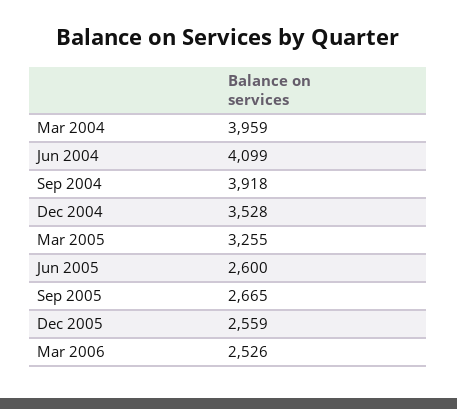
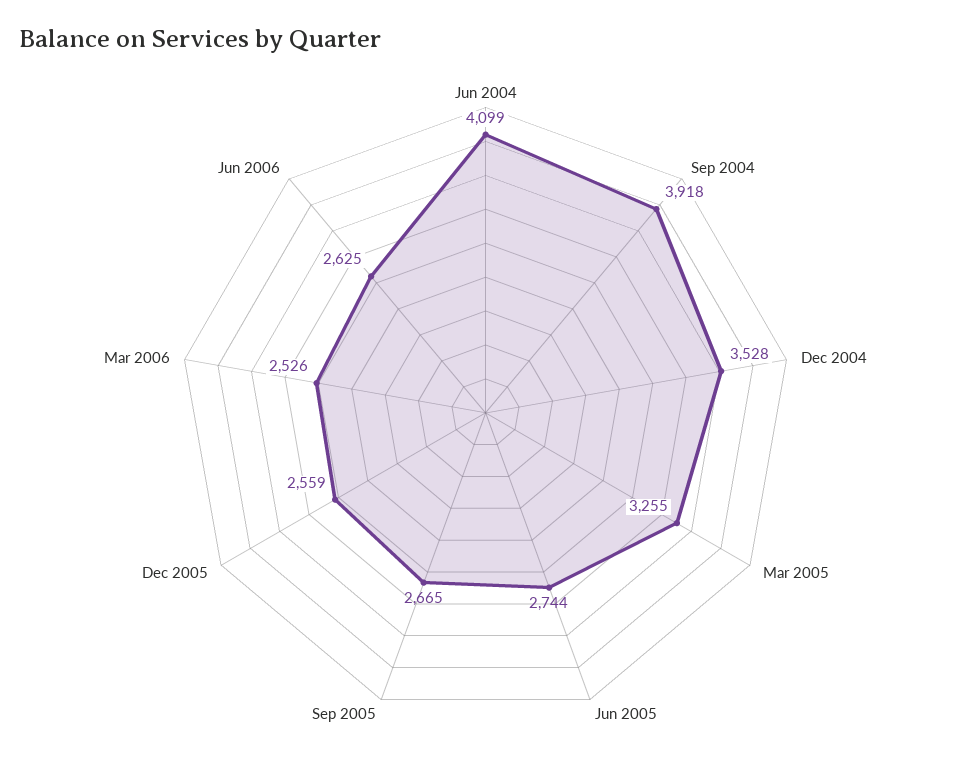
Mar 2004: 3959 -> none
Jun 2005: 2600 -> 2744
Jun 2006: none -> 2625

